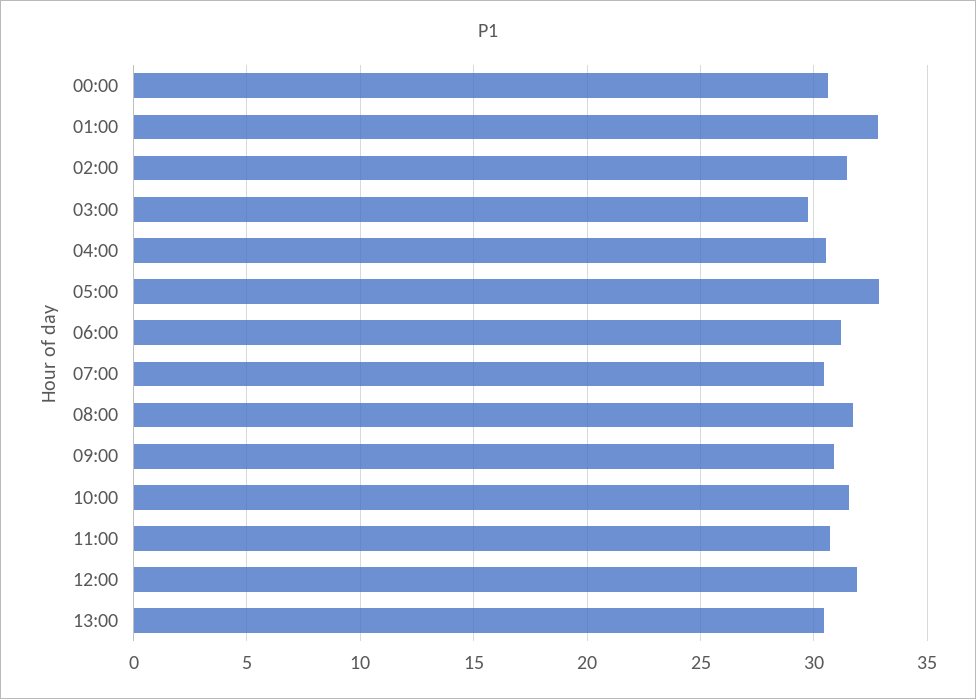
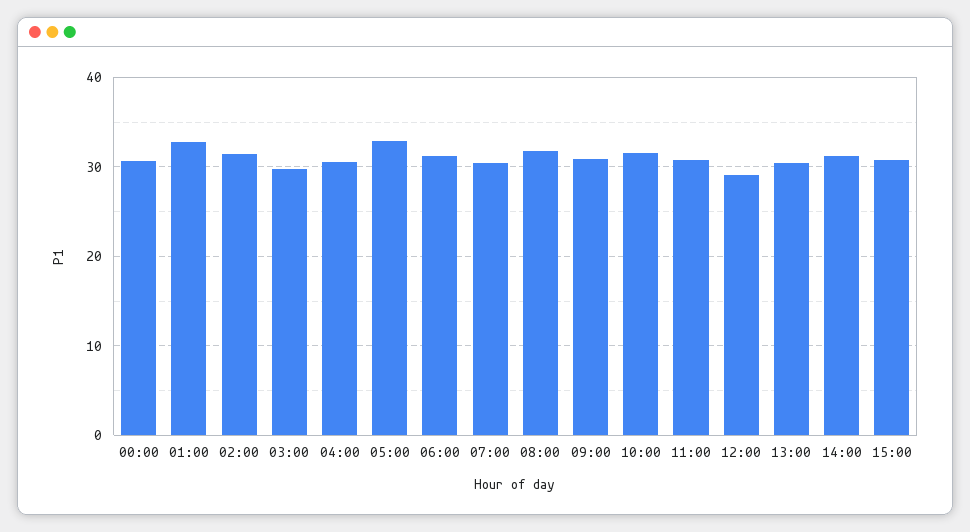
12:00: 32 -> 29
14:00: none -> 31
15:00: none -> 31

